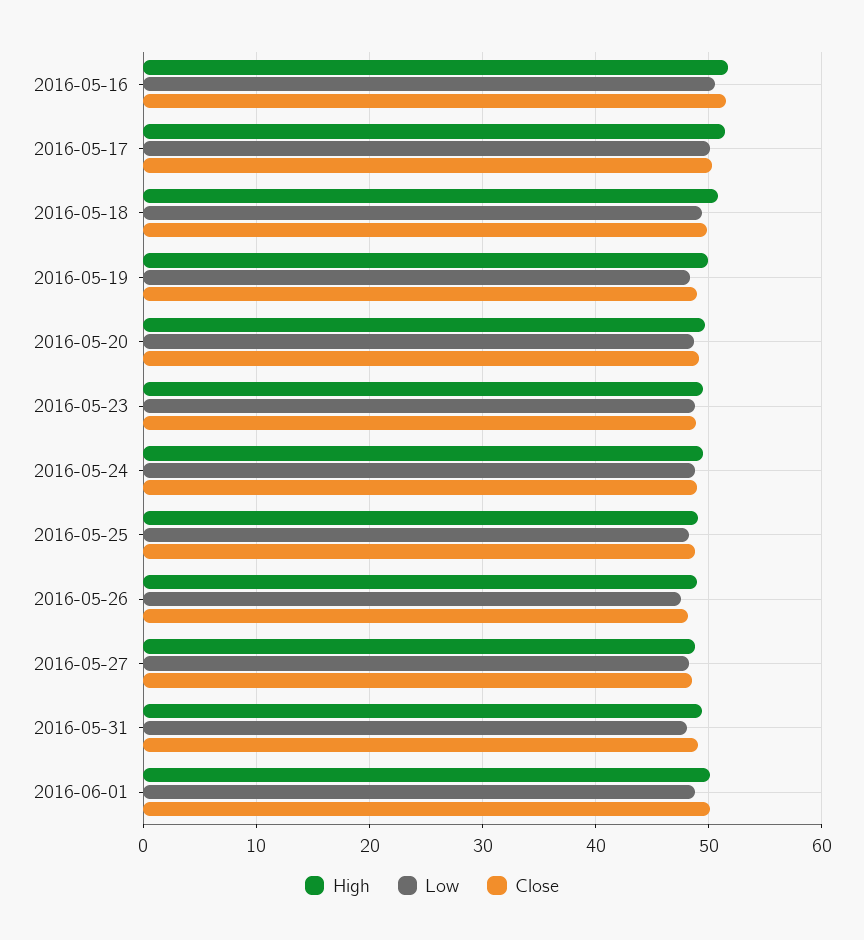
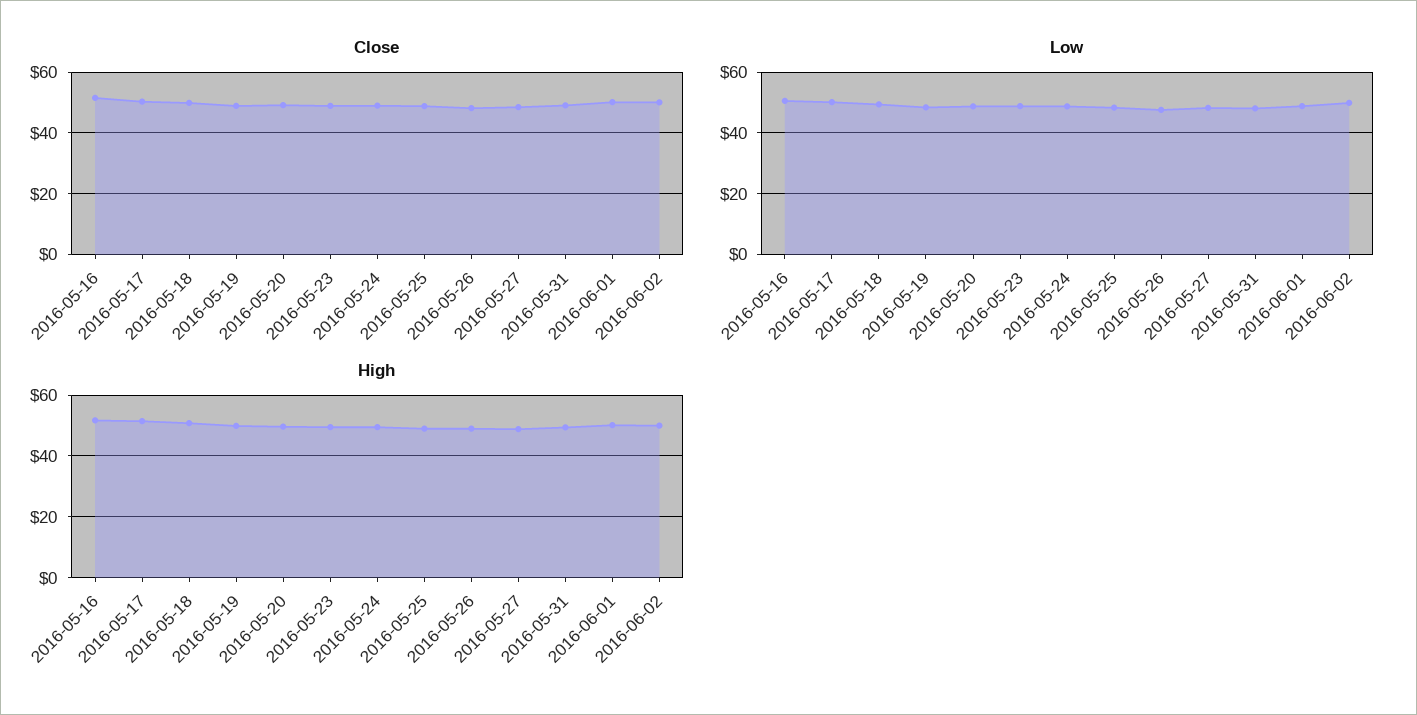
Close, 2016-06-02: none -> 50
Low, 2016-06-02: none -> 50
High, 2016-06-02: none -> 50

